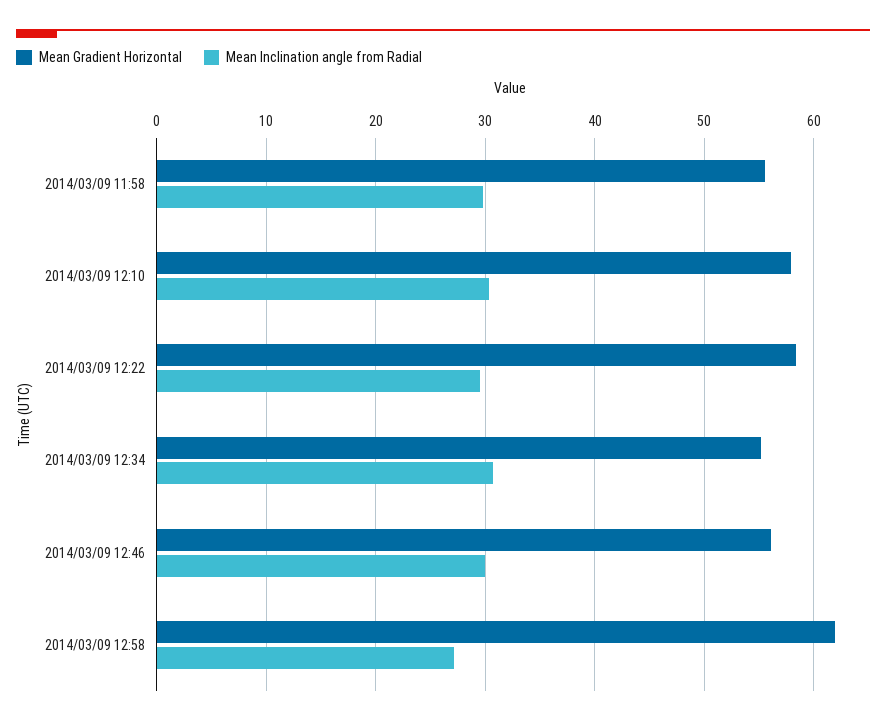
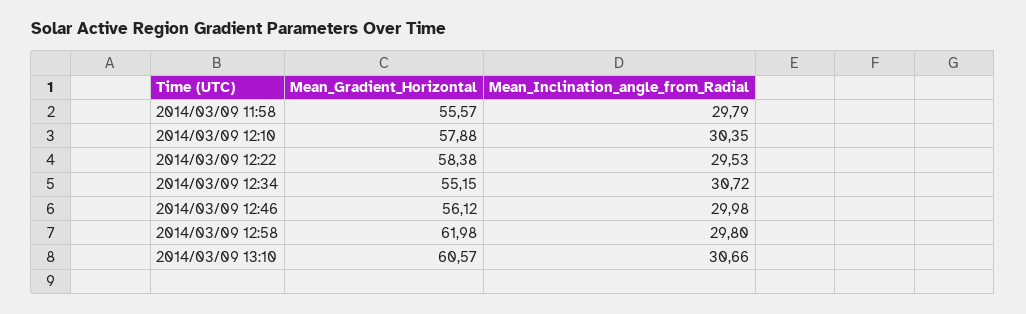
Mean Inclination angle from Radial, 2014/03/09 12:58: 27 -> 29.8
Mean Gradient Horizontal, 2014/03/09 13:10: none -> 60.57
Mean Inclination angle from Radial, 2014/03/09 13:10: none -> 30.66

